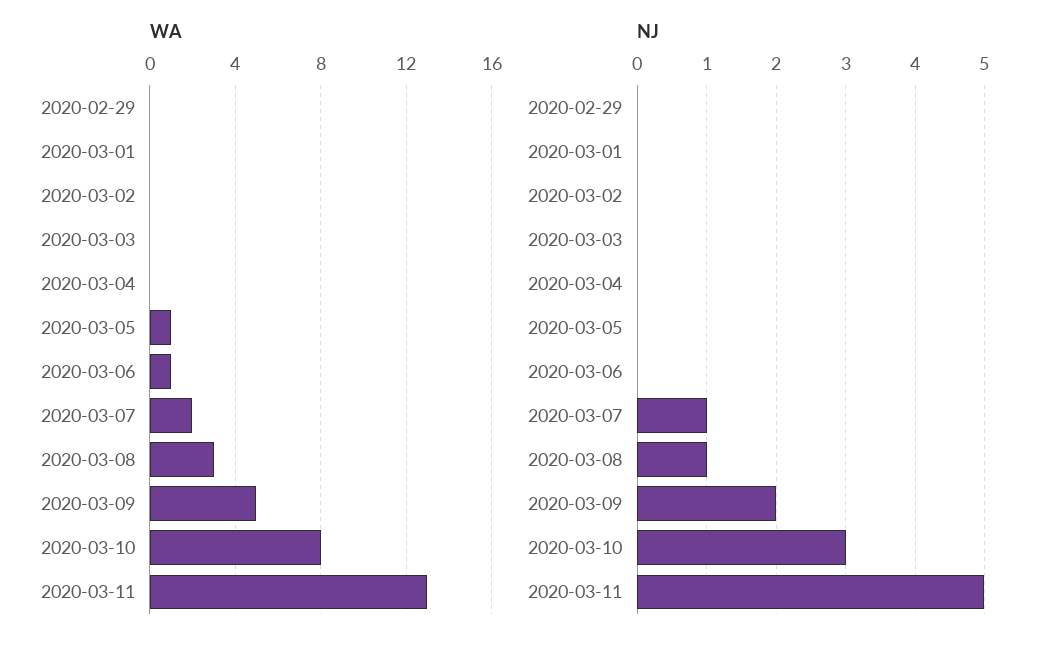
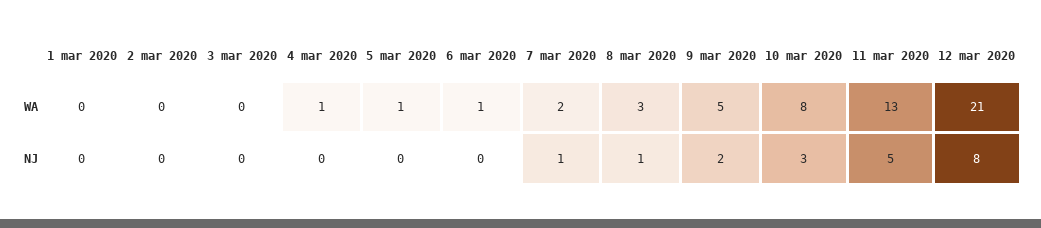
WA, 2020-02-29: 0 -> none
WA, 2020-03-04: 0 -> 1
NJ, 2020-02-29: 0 -> none
WA, 12 mar 2020: none -> 21
NJ, 12 mar 2020: none -> 8

